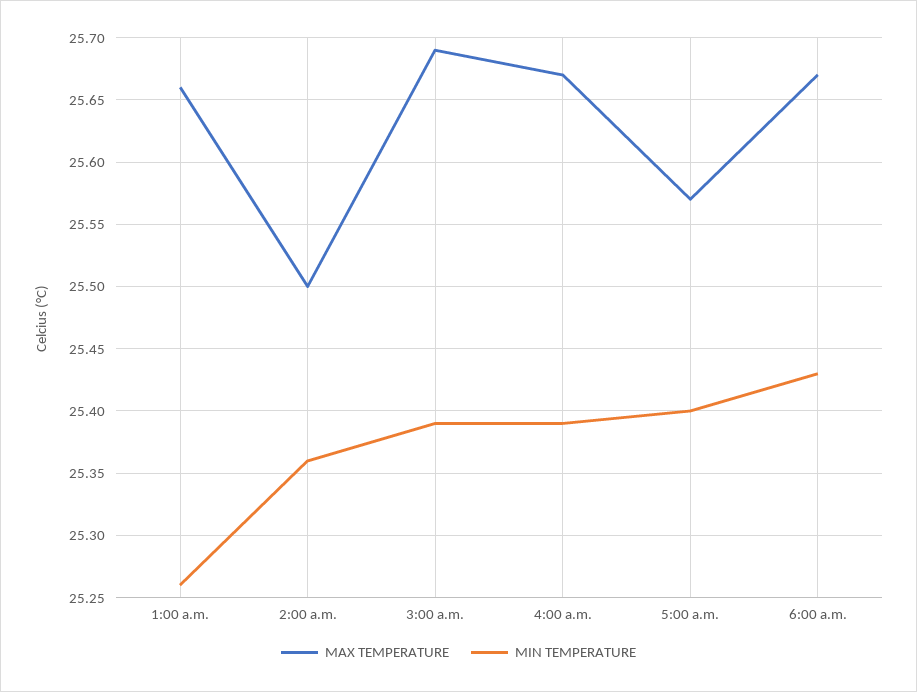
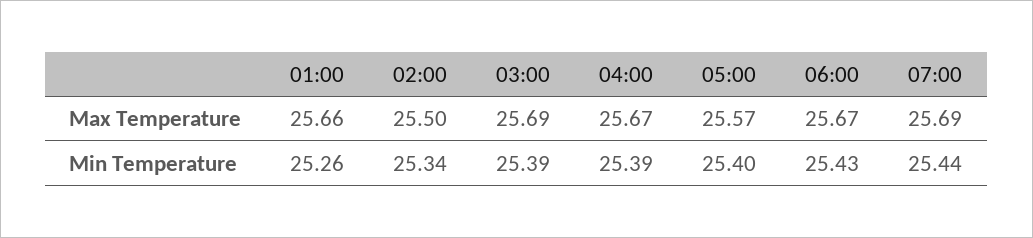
MIN TEMPERATURE, 2:00 a.m.: 25.36 -> 25.34
MAX TEMPERATURE, 07:00: none -> 25.69
MIN TEMPERATURE, 07:00: none -> 25.44

